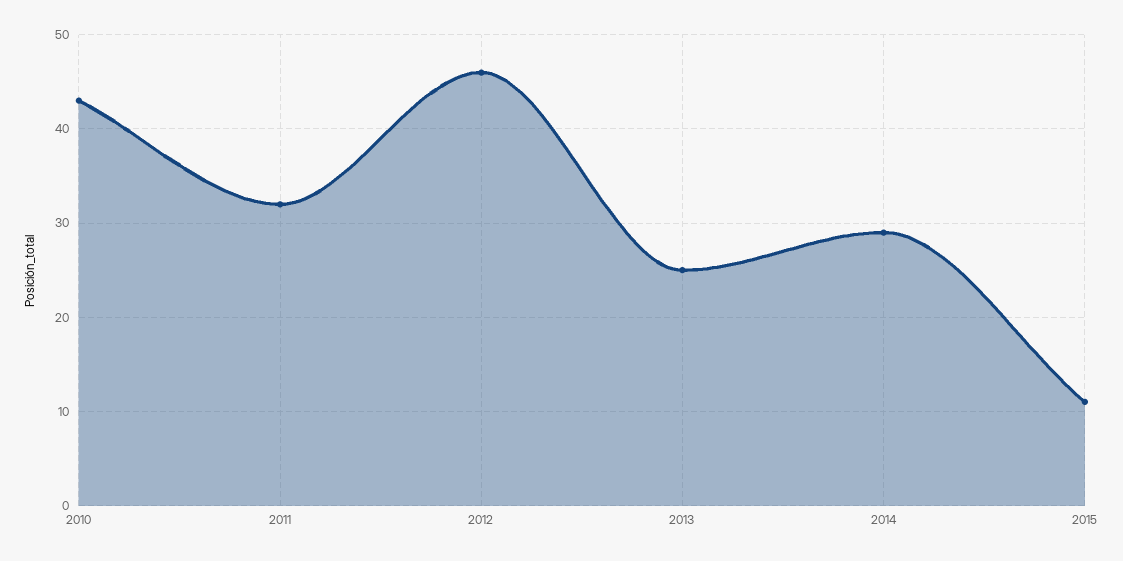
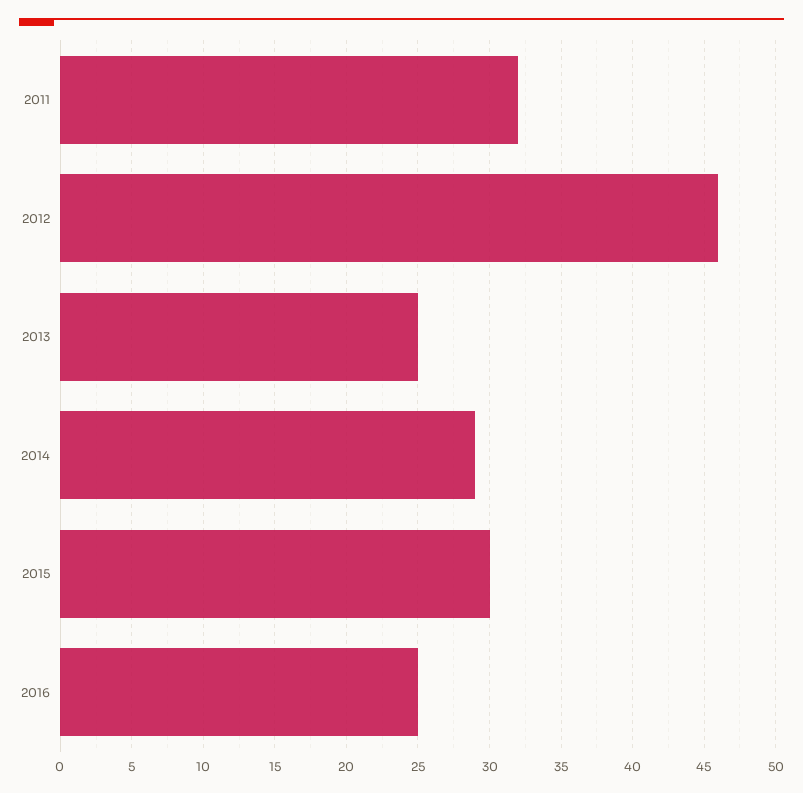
2010: 43 -> none
2015: 11 -> 30
2016: none -> 25

